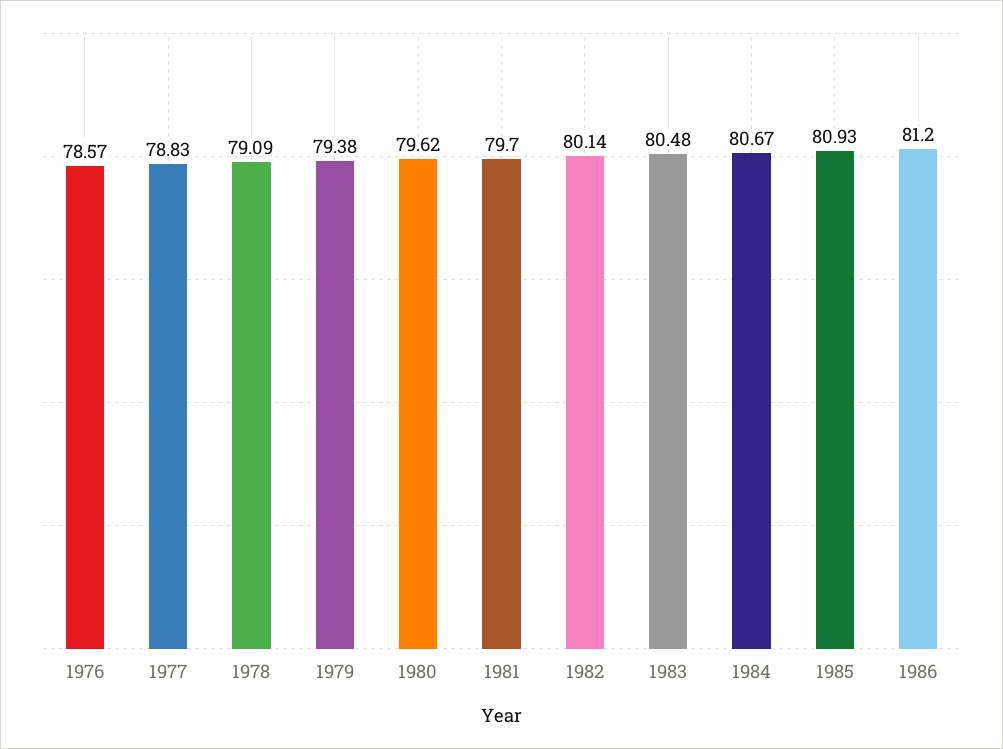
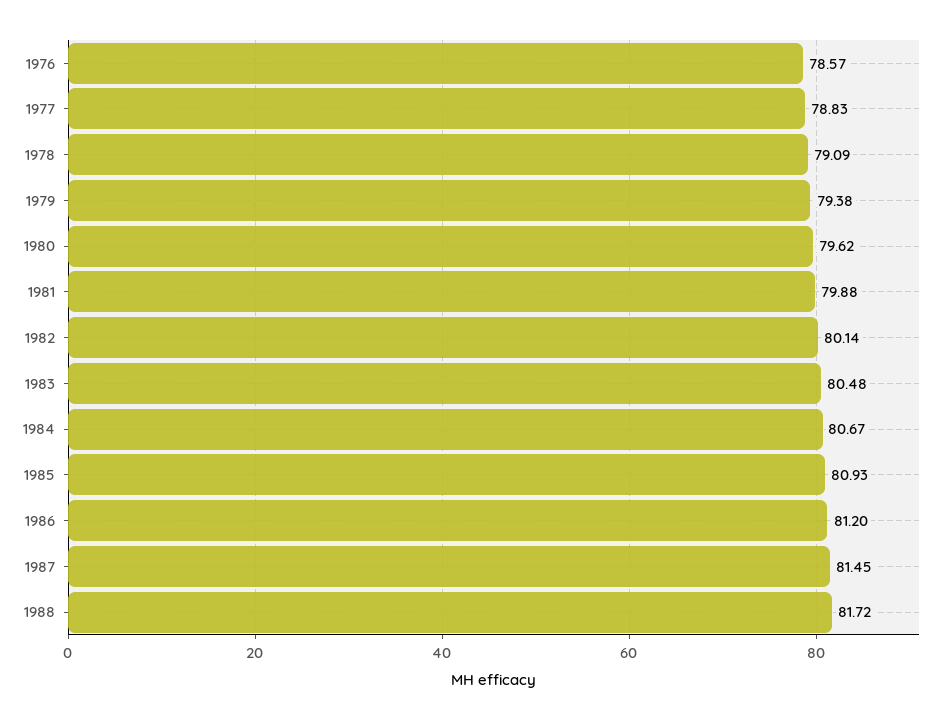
1981: 79.7 -> 79.88
1987: none -> 81.45
1988: none -> 81.72

